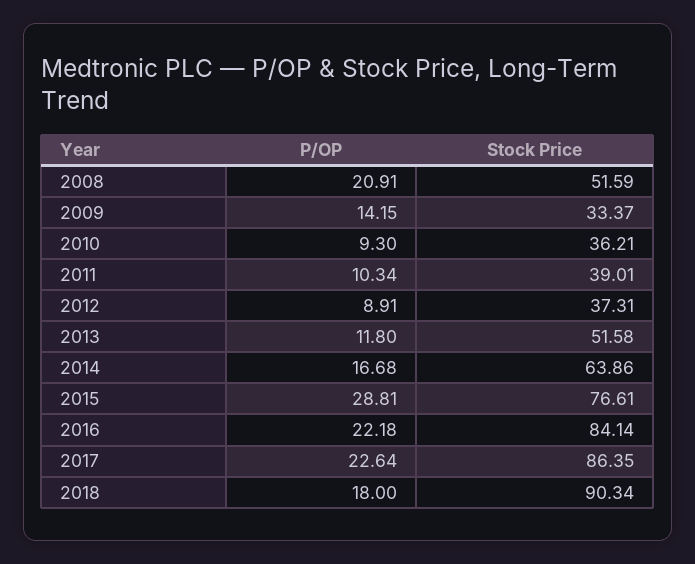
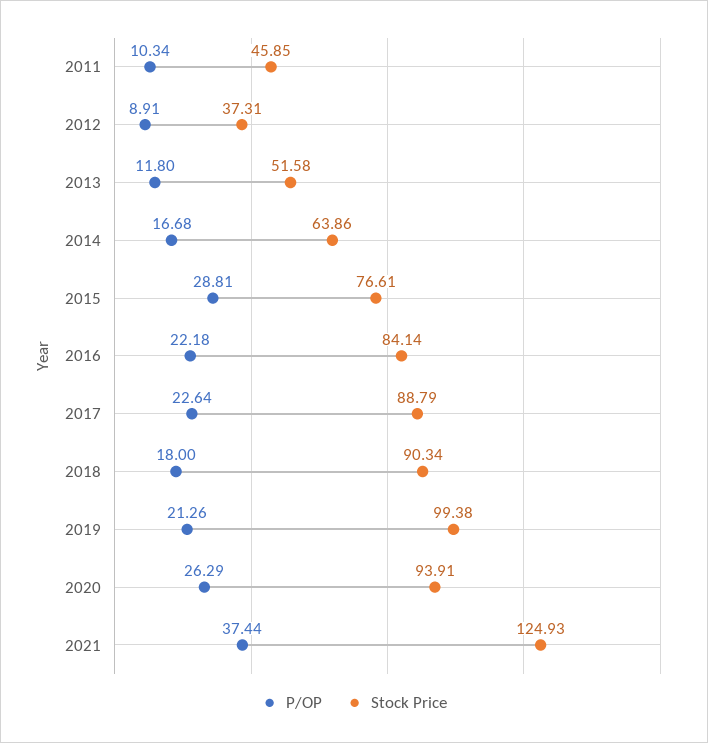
P/OP, 2008: 20.91 -> none
Stock Price, 2008: 51.59 -> none
P/OP, 2009: 14.15 -> none
Stock Price, 2009: 33.37 -> none
P/OP, 2010: 9.3 -> none
Stock Price, 2010: 36.21 -> none
Stock Price, 2011: 39.01 -> 45.85
Stock Price, 2017: 86.35 -> 88.79
P/OP, 2019: none -> 21.26
Stock Price, 2019: none -> 99.38
P/OP, 2020: none -> 26.29
Stock Price, 2020: none -> 93.91
P/OP, 2021: none -> 37.44
Stock Price, 2021: none -> 124.93

